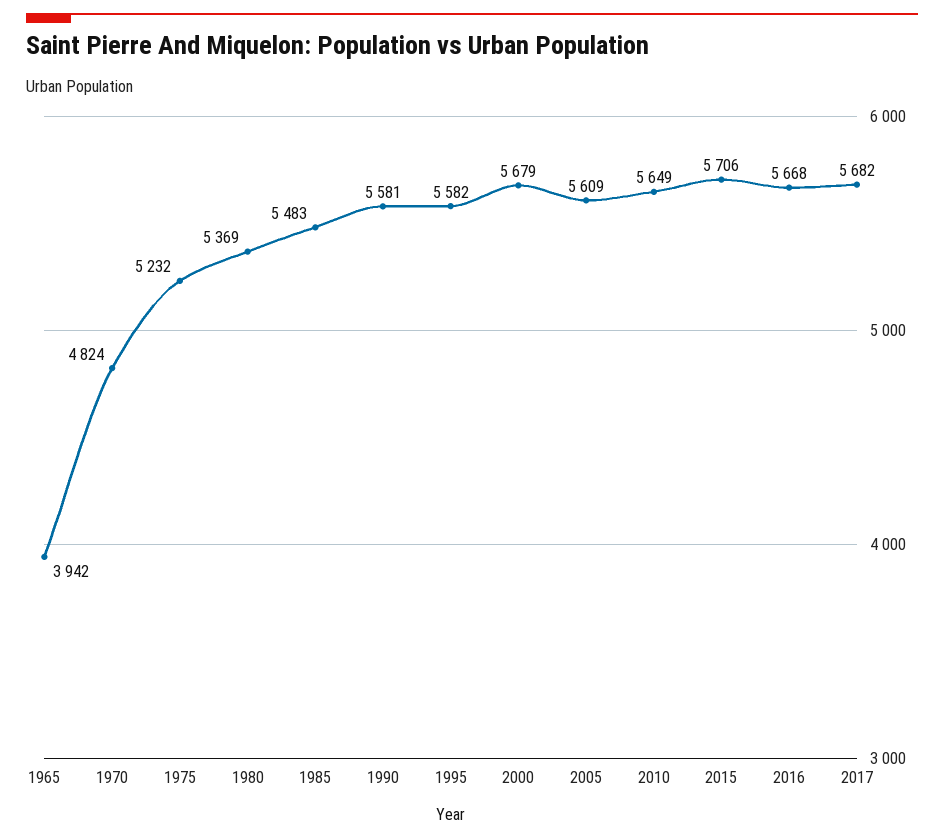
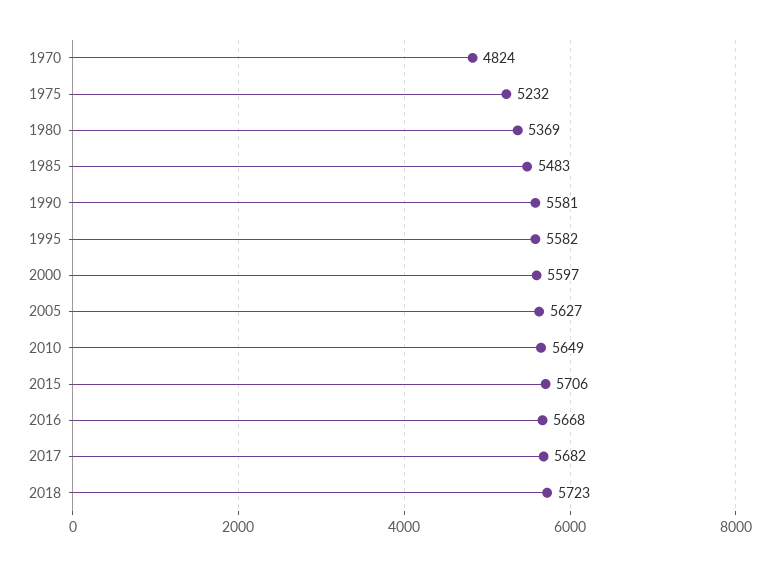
1965: 3942 -> none
2000: 5679 -> 5597
2005: 5609 -> 5627
2018: none -> 5723

